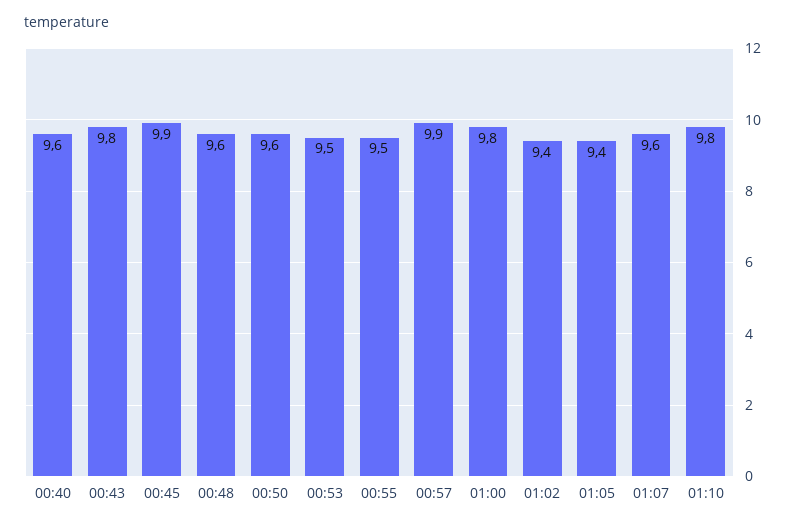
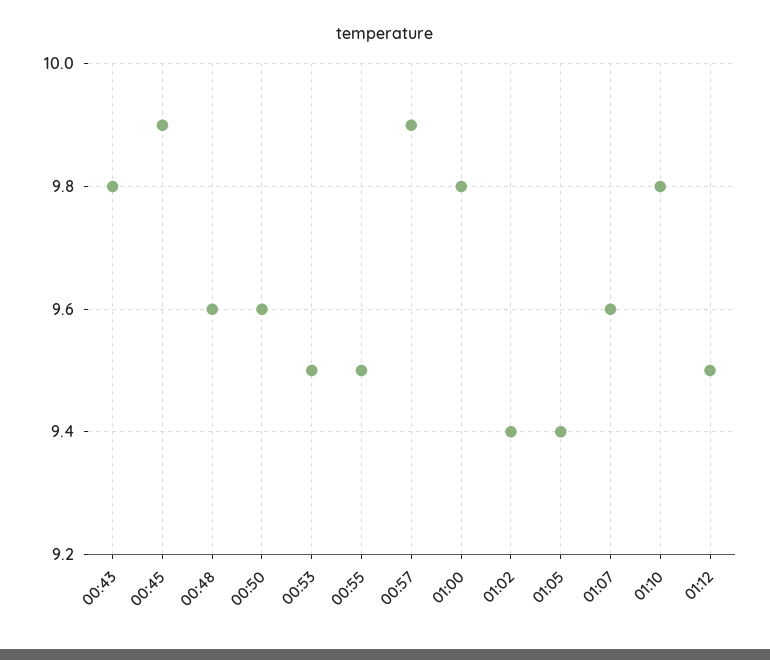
00:40: 9.6 -> none
01:12: none -> 9.5

